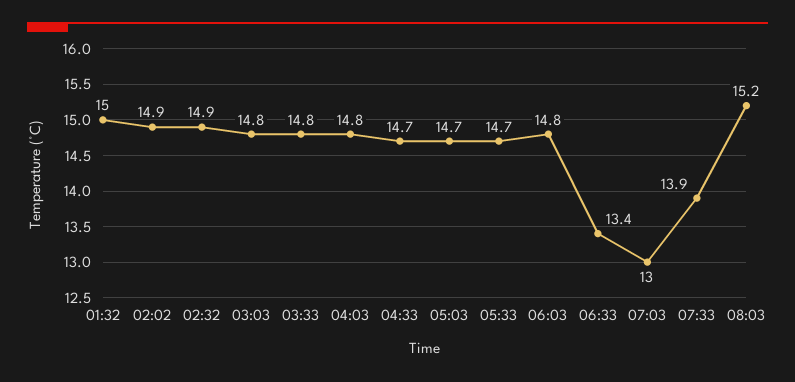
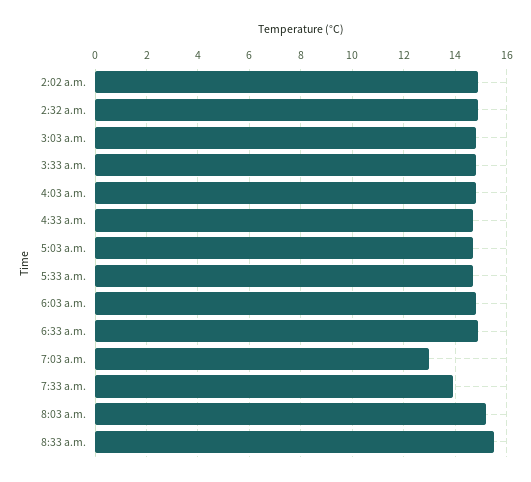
01:32: 15 -> none
06:33: 13.4 -> 15
8:33 a.m.: none -> 15.5

